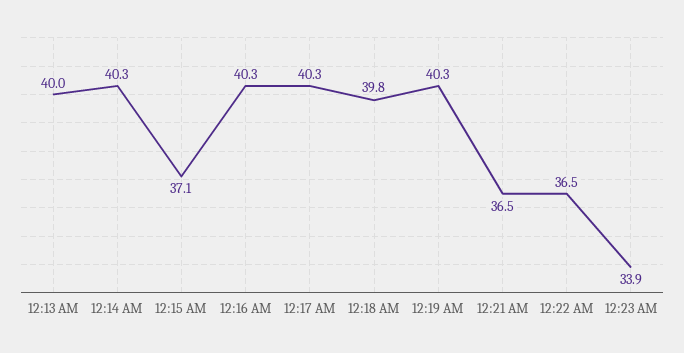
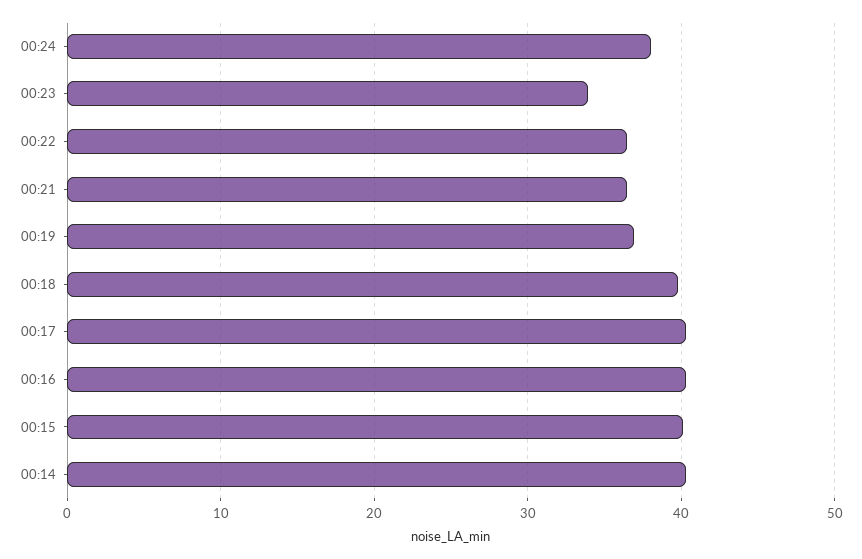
12:13 AM: 40 -> none
12:15 AM: 37.1 -> 40
12:19 AM: 40.3 -> 37
00:24: none -> 38

